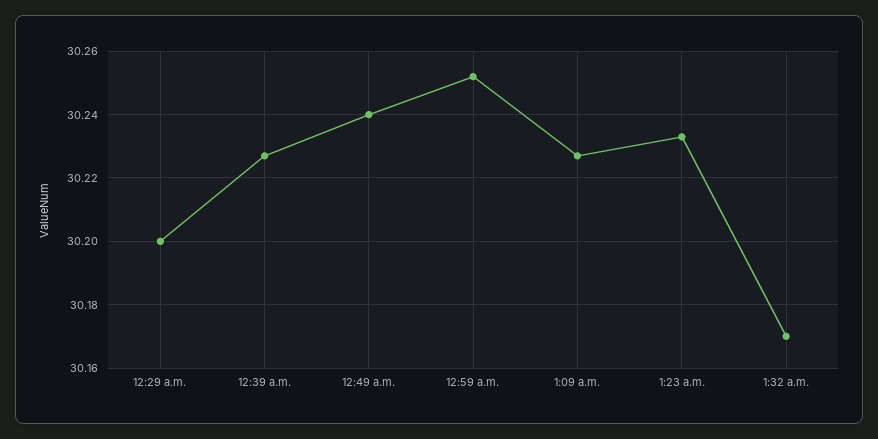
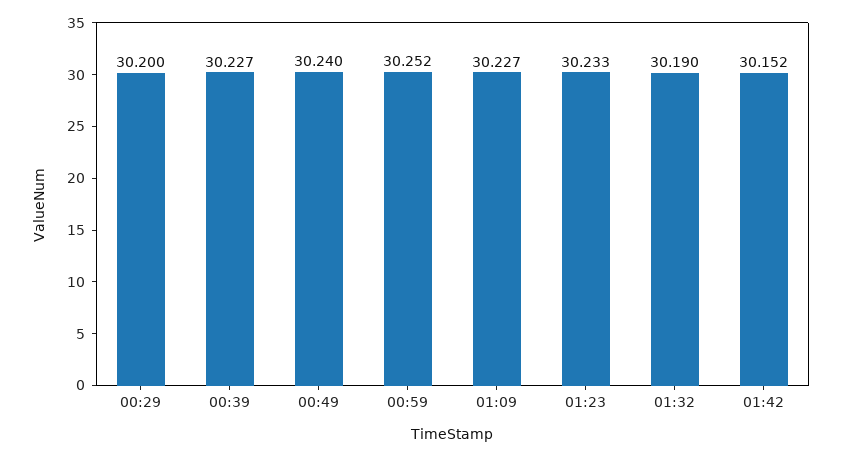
1:32 a.m.: 30.17 -> 30.19
01:42: none -> 30.152

